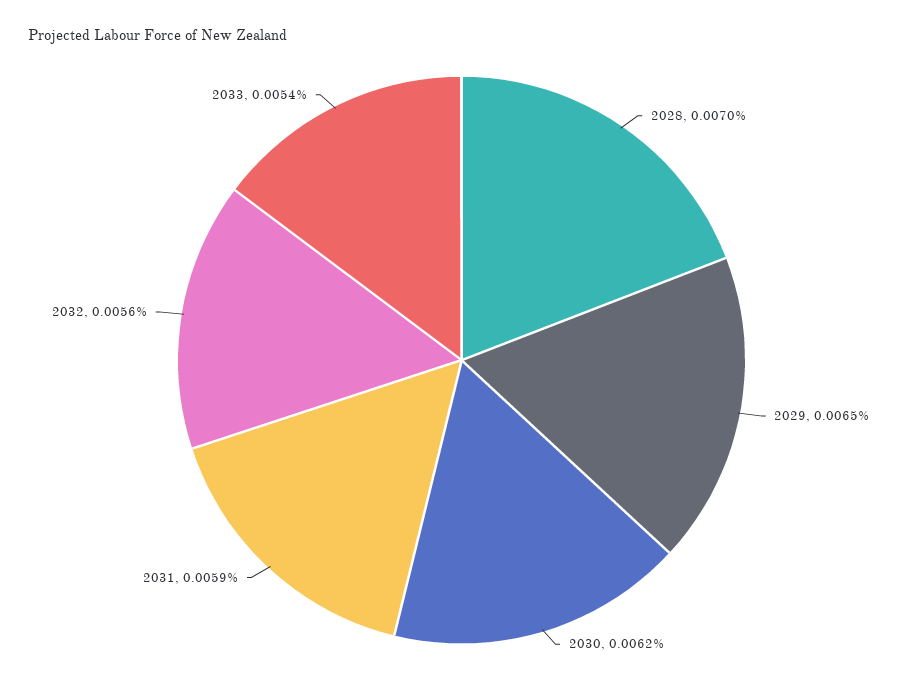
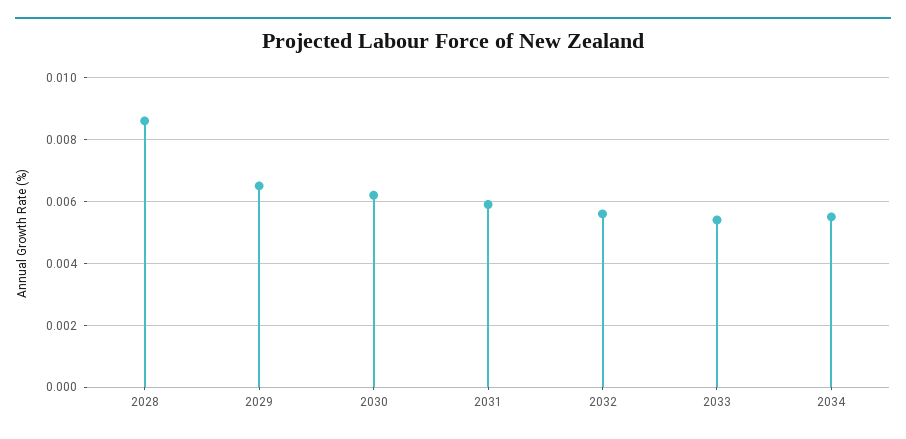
2028: 0.007 -> 0.0085
2034: none -> 0.0055

